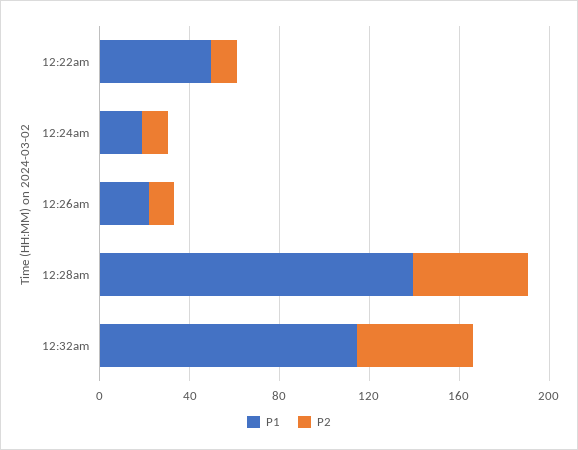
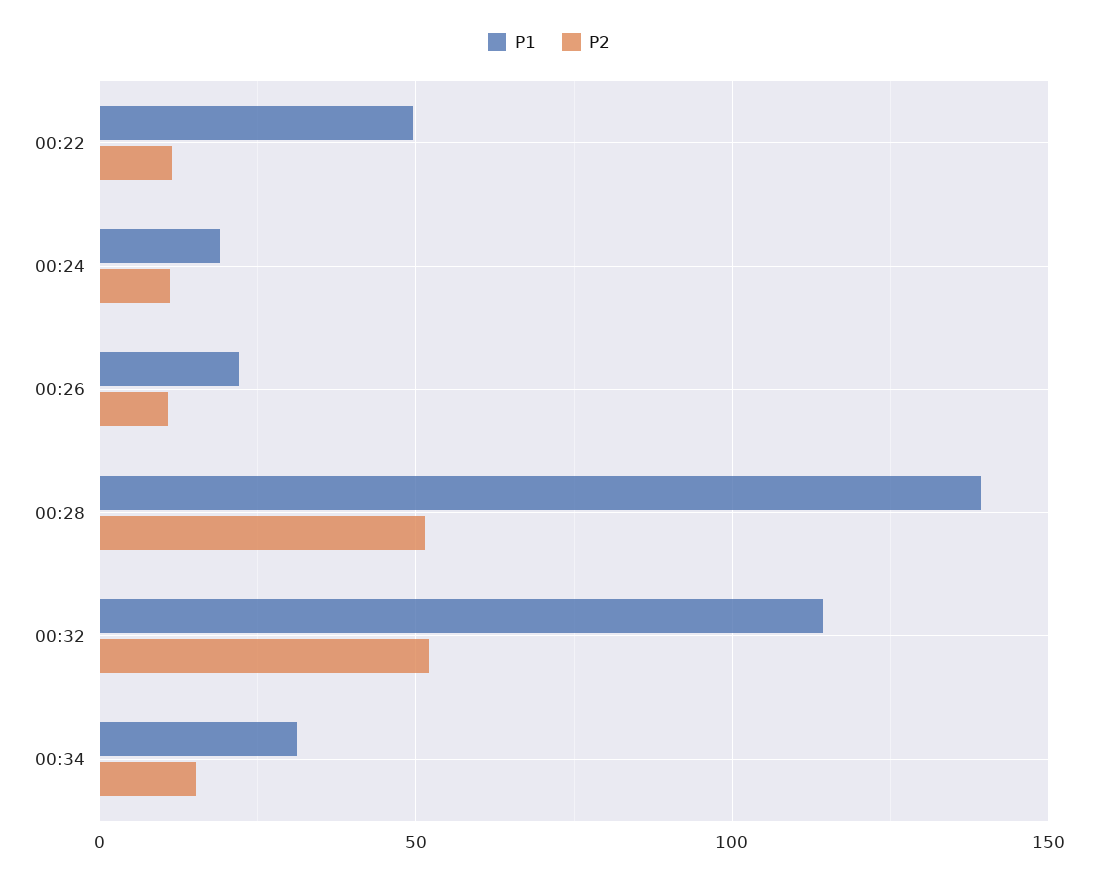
P1, 00:34: none -> 30
P2, 00:34: none -> 15

